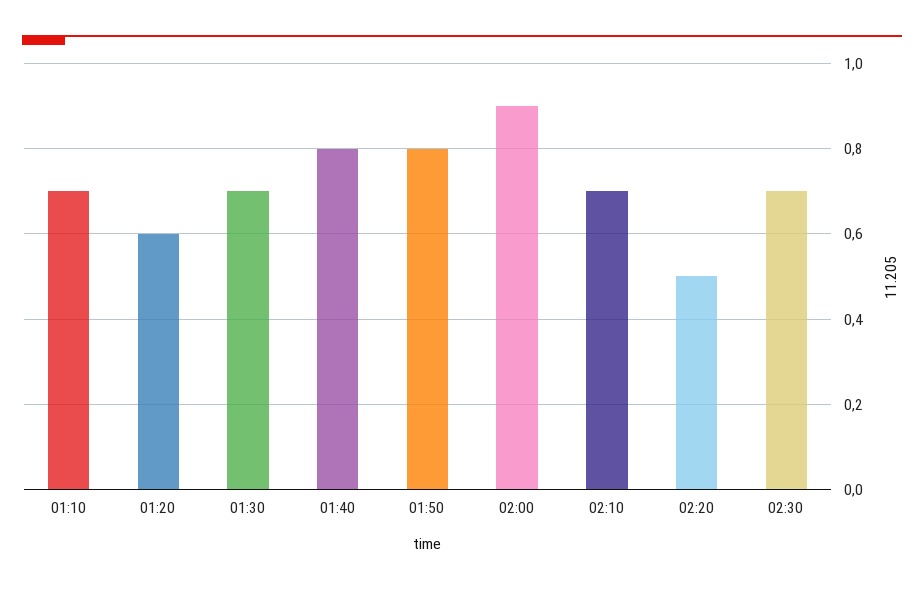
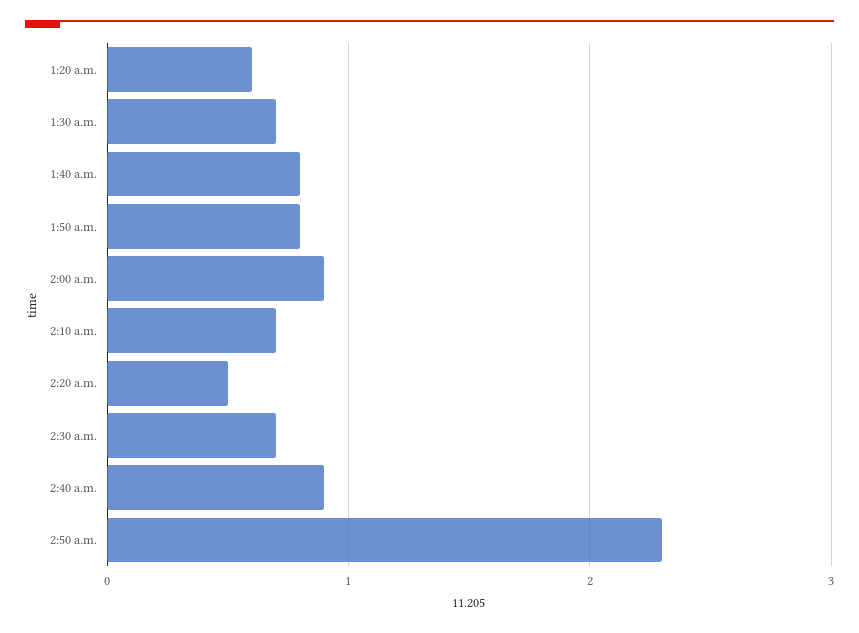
01:10: 0.7 -> none
2:40 a.m.: none -> 0.9
2:50 a.m.: none -> 2.3

